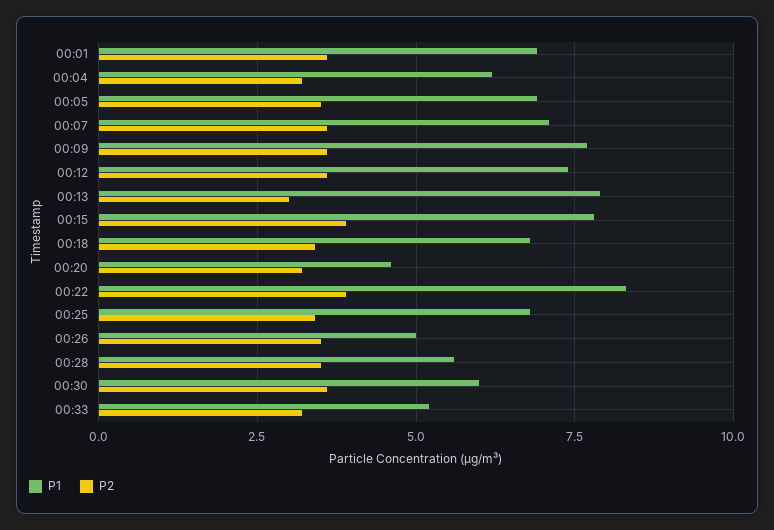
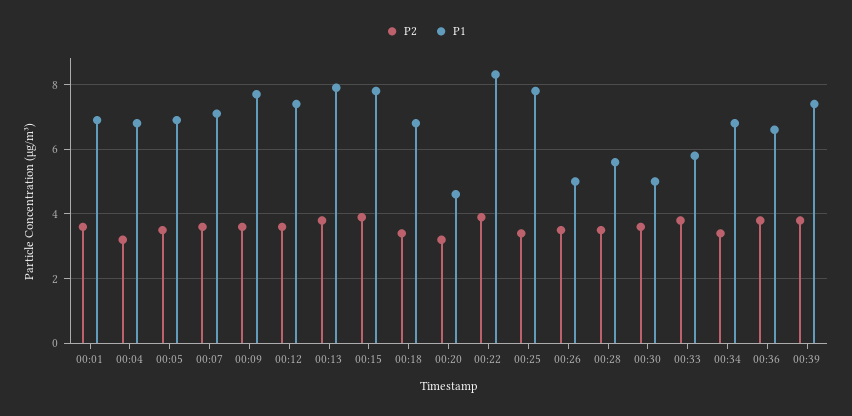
P1, 00:04: 6.25 -> 6.8
P2, 00:13: 3 -> 3.8
P1, 00:25: 6.75 -> 7.8
P1, 00:30: 6 -> 5
P1, 00:33: 5.25 -> 5.8
P2, 00:33: 3.25 -> 3.8
P2, 00:34: none -> 3.4
P1, 00:34: none -> 6.8
P2, 00:36: none -> 3.8
P1, 00:36: none -> 6.6
P2, 00:39: none -> 3.8
P1, 00:39: none -> 7.4

